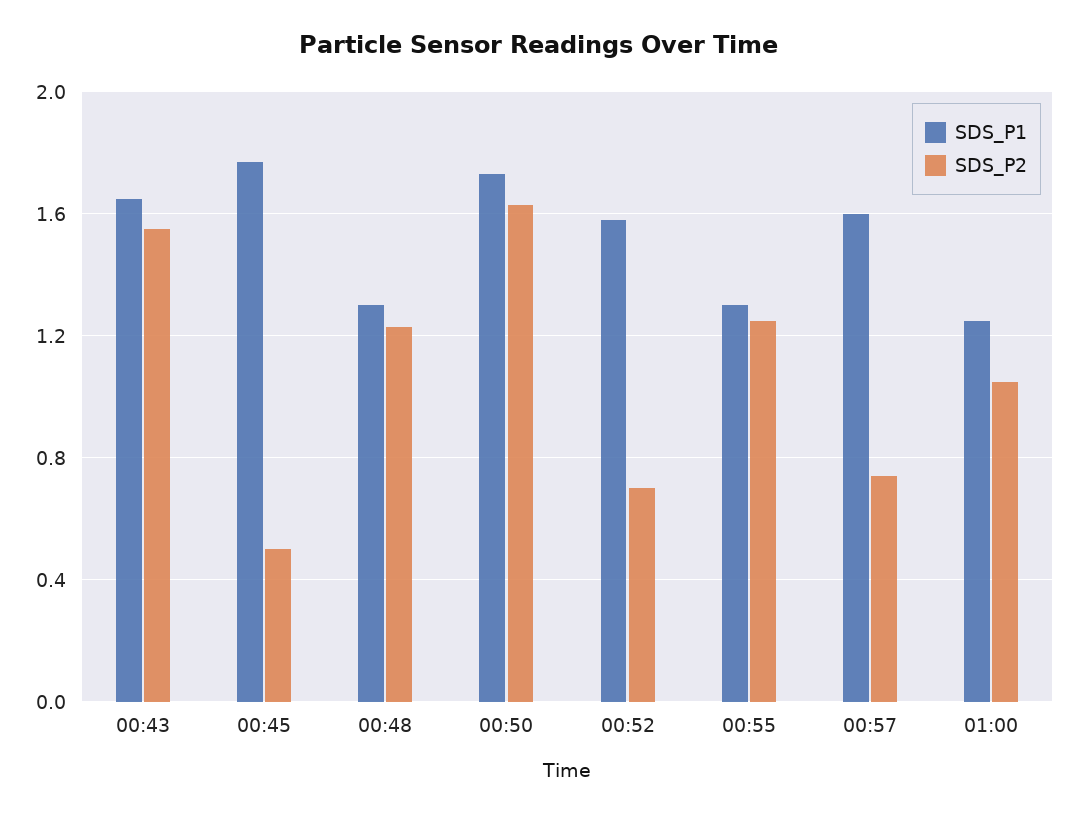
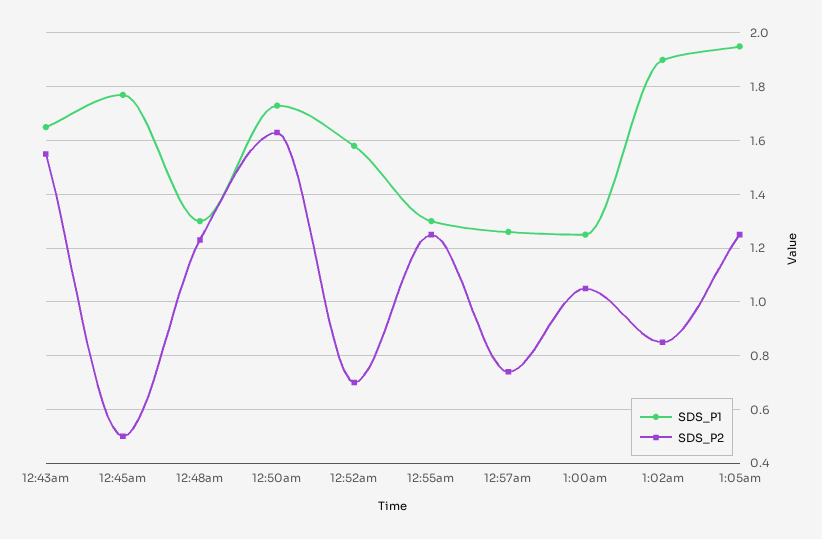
SDS_P1, 00:57: 1.6 -> 1.25
SDS_P1, 1:02am: none -> 1.9
SDS_P2, 1:02am: none -> 0.85
SDS_P1, 1:05am: none -> 1.95
SDS_P2, 1:05am: none -> 1.25

